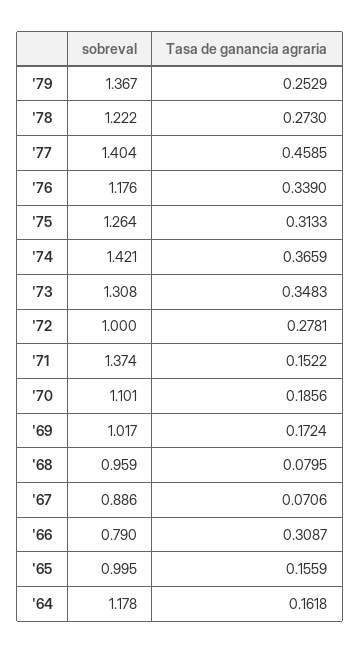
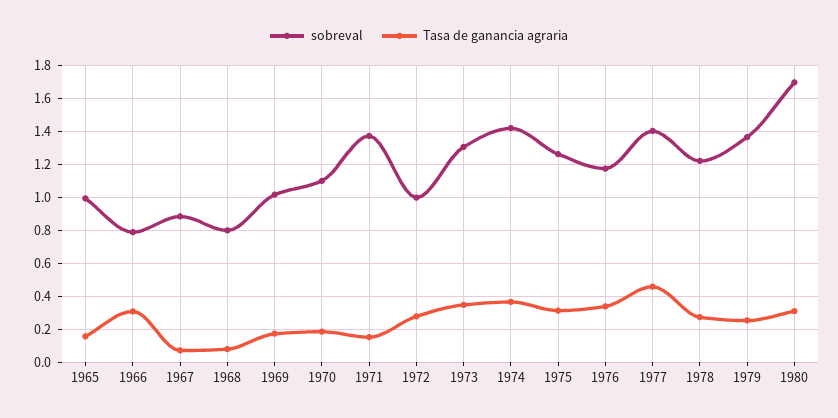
sobreval, '68: 0.959 -> 0.8
sobreval, '64: 1.178 -> none
Tasa de ganancia agraria, '64: 0.1618 -> none
sobreval, 1980: none -> 1.7
Tasa de ganancia agraria, 1980: none -> 0.3

